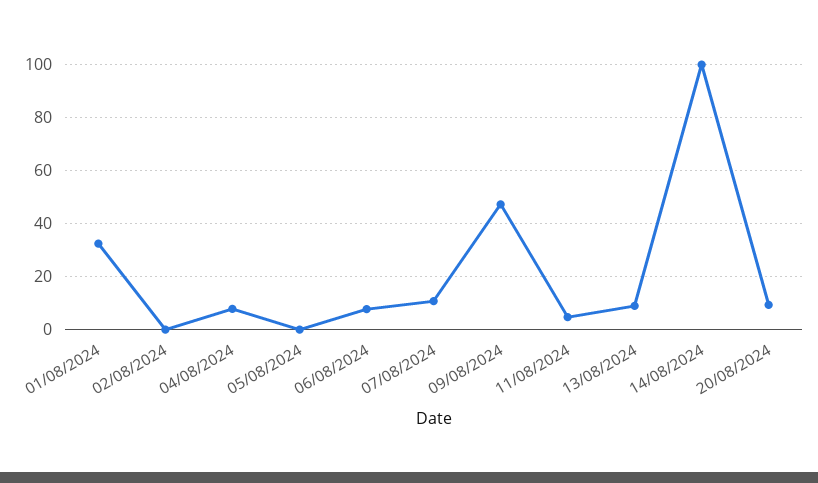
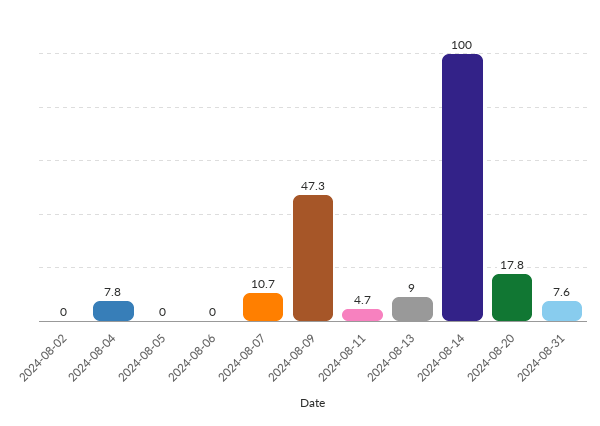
01/08/2024: 32.5 -> none
06/08/2024: 7.5 -> 0
20/08/2024: 10 -> 17.8
2024-08-31: none -> 7.6

